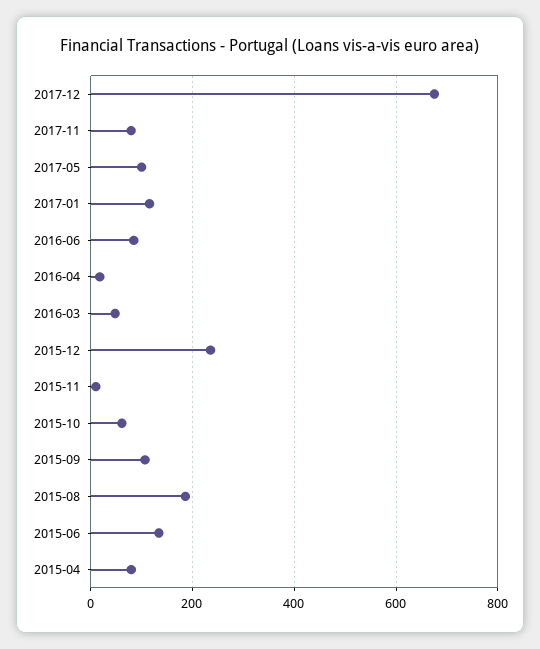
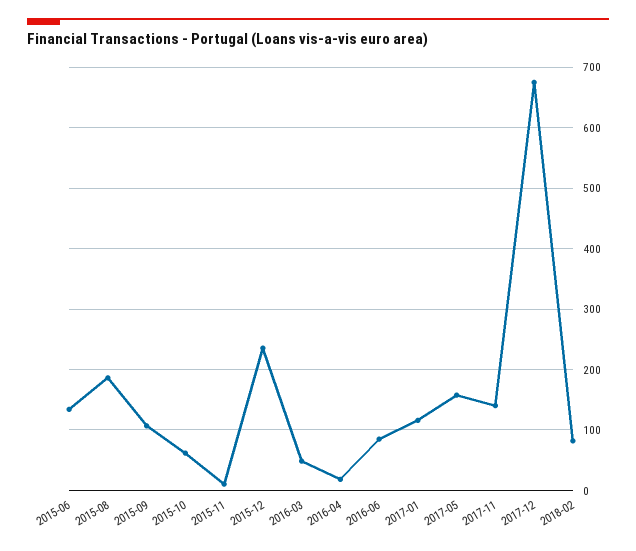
2017-11: 80 -> 140
2017-05: 100 -> 160
2015-04: 80 -> none
2018-02: none -> 80

